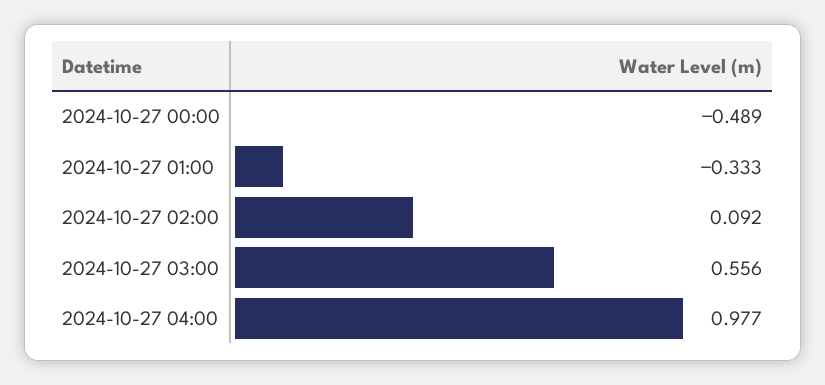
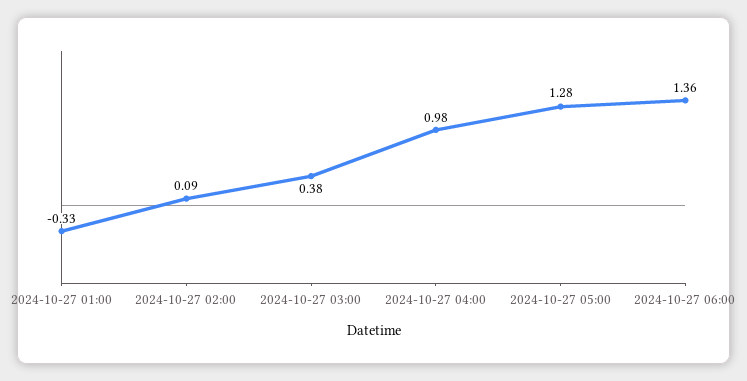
2024-10-27 00:00: -0.489 -> none
2024-10-27 03:00: 0.556 -> 0.38
2024-10-27 05:00: none -> 1.28
2024-10-27 06:00: none -> 1.36

